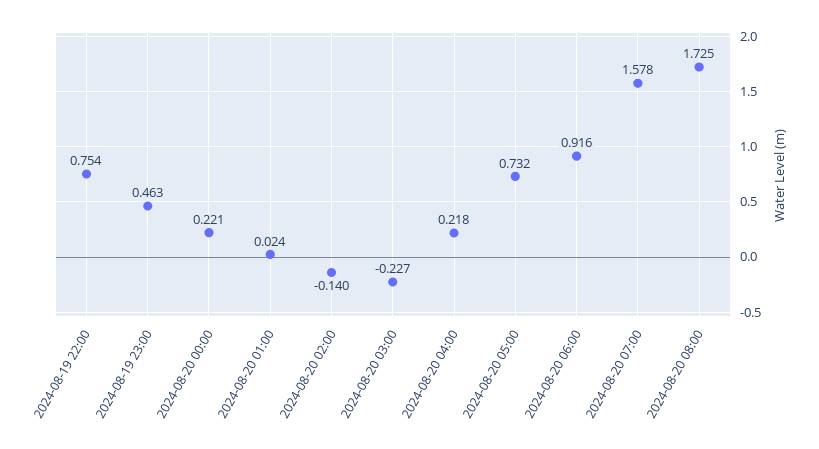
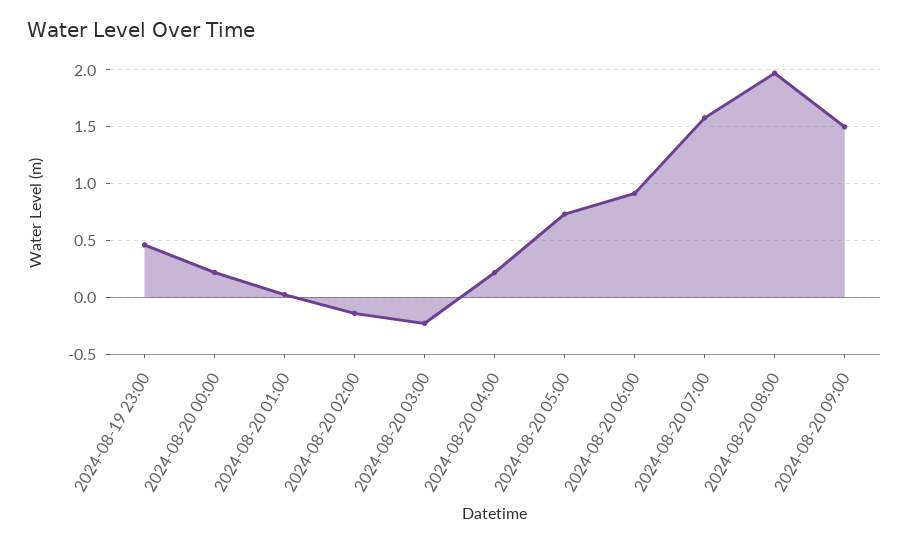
2024-08-19 22:00: 0.754 -> none
2024-08-20 08:00: 1.725 -> 2
2024-08-20 09:00: none -> 1.5

